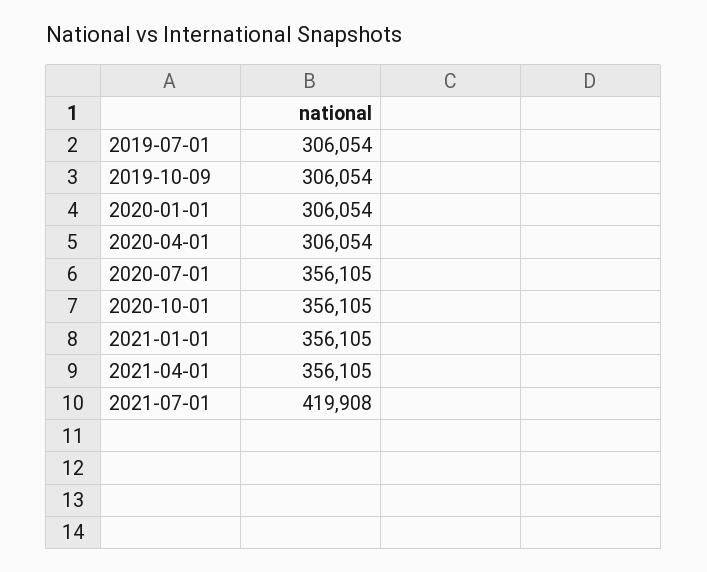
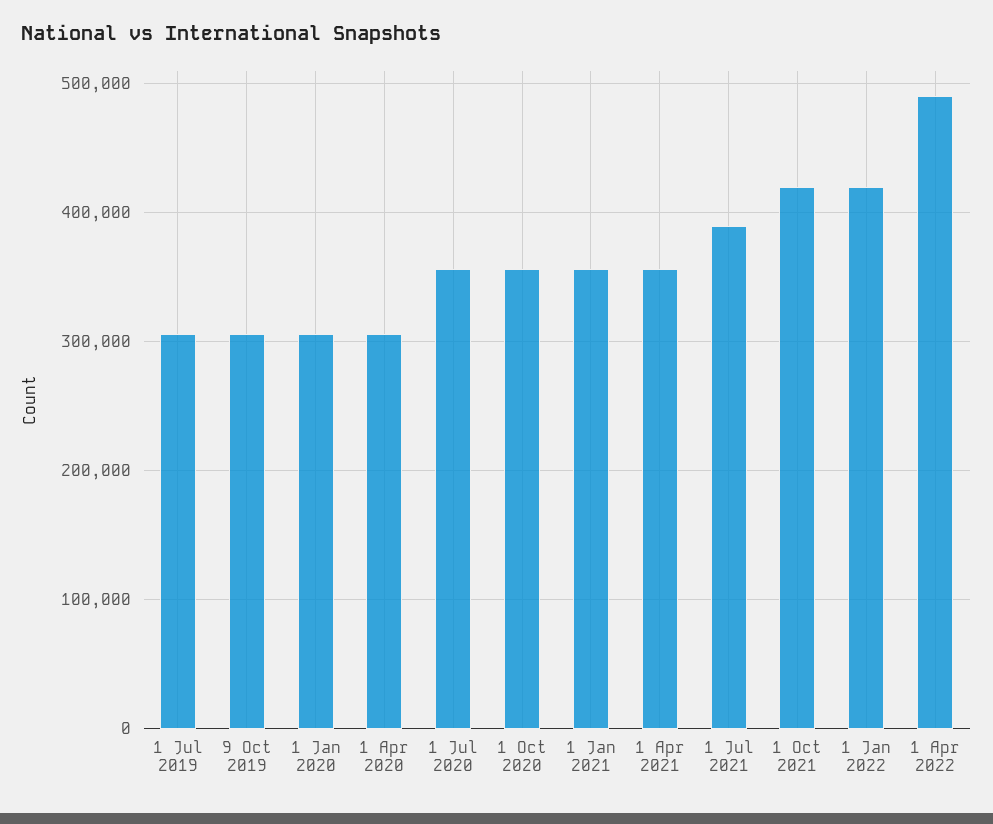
2021-07-01: 419908 -> 390000
1 Oct 2021: none -> 420000
1 Jan 2022: none -> 420000
1 Apr 2022: none -> 490000

